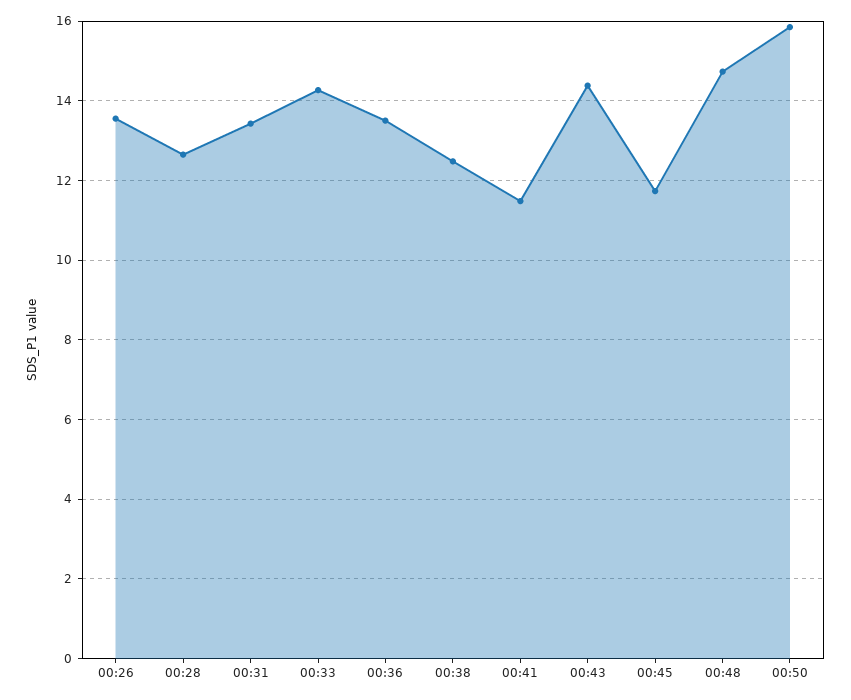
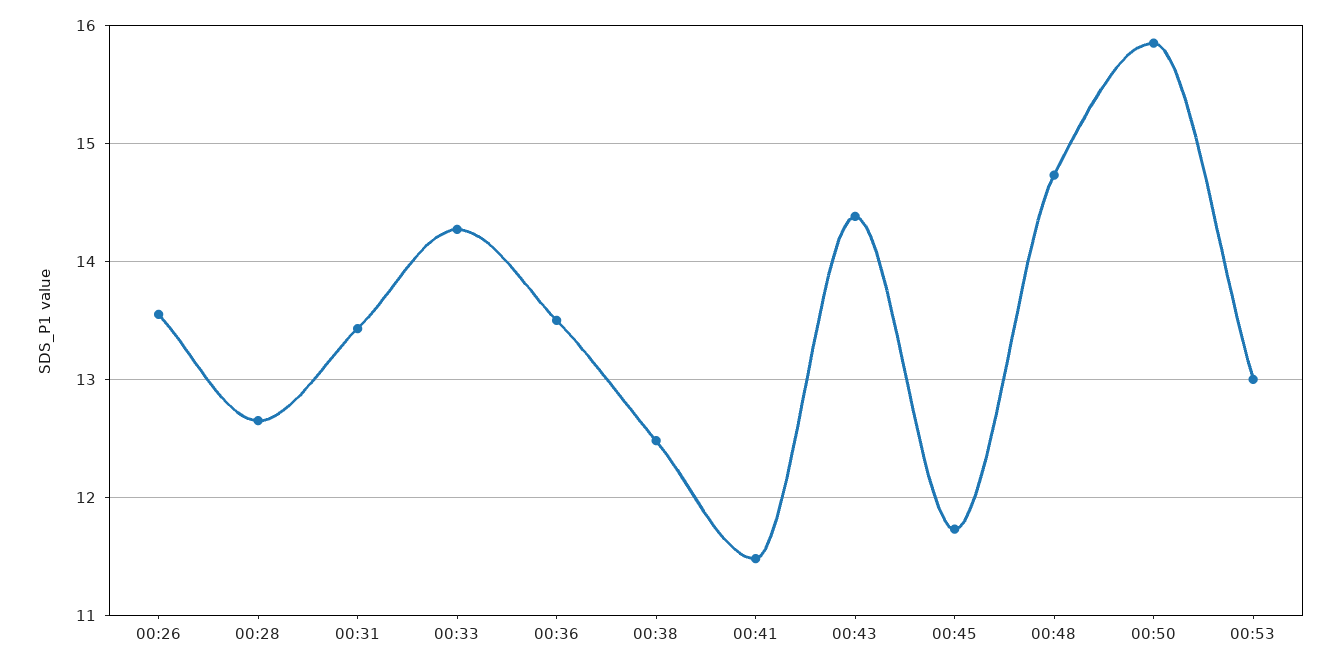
00:53: none -> 13

